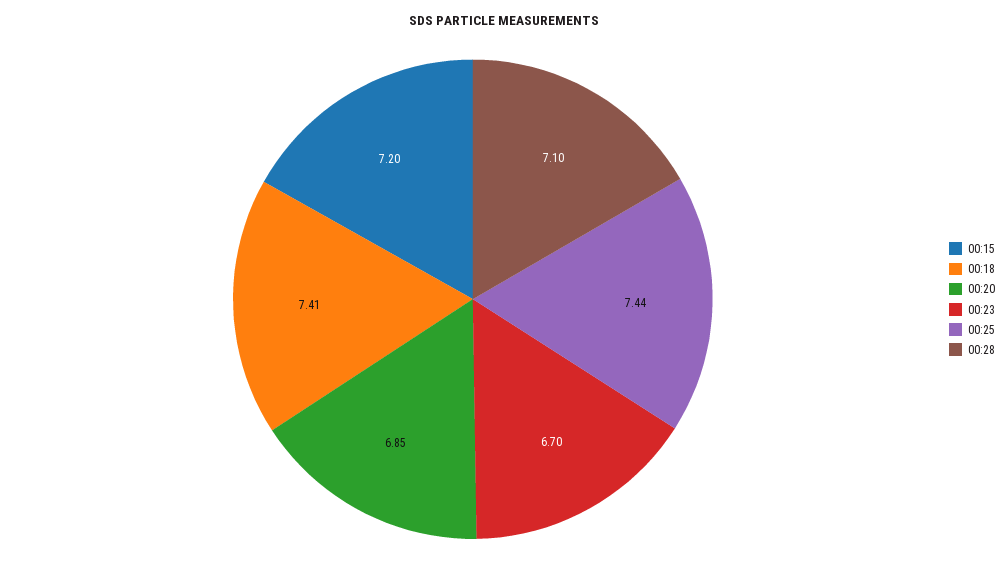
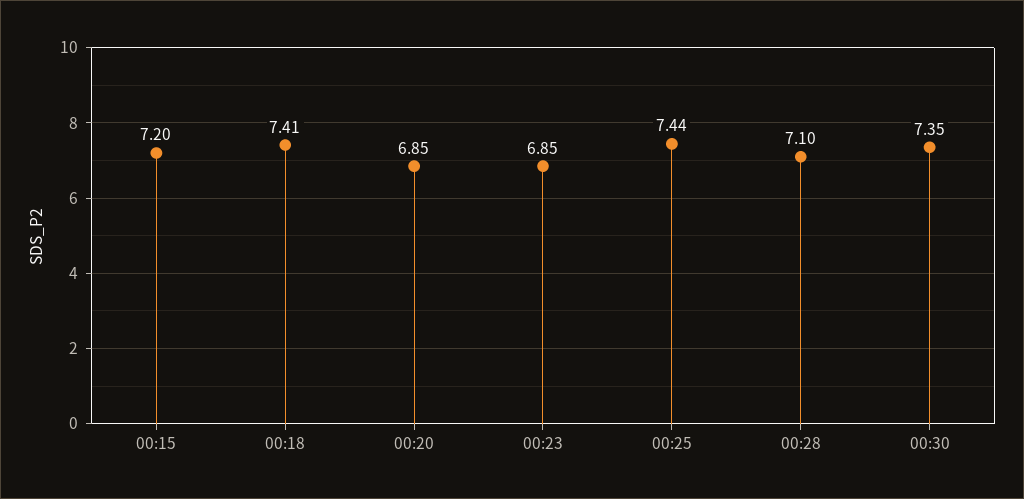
00:23: 6.7 -> 6.85
00:30: none -> 7.35

